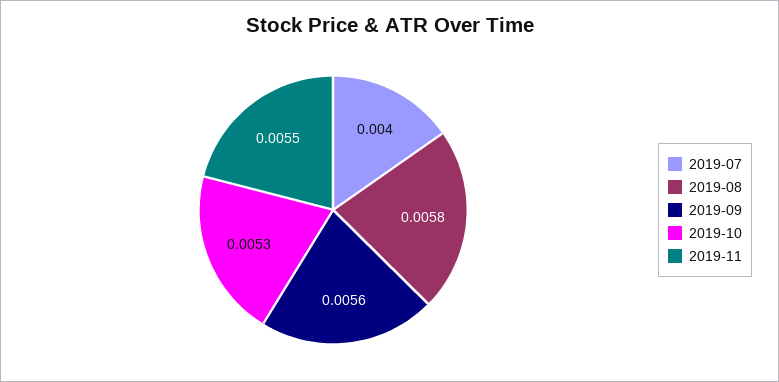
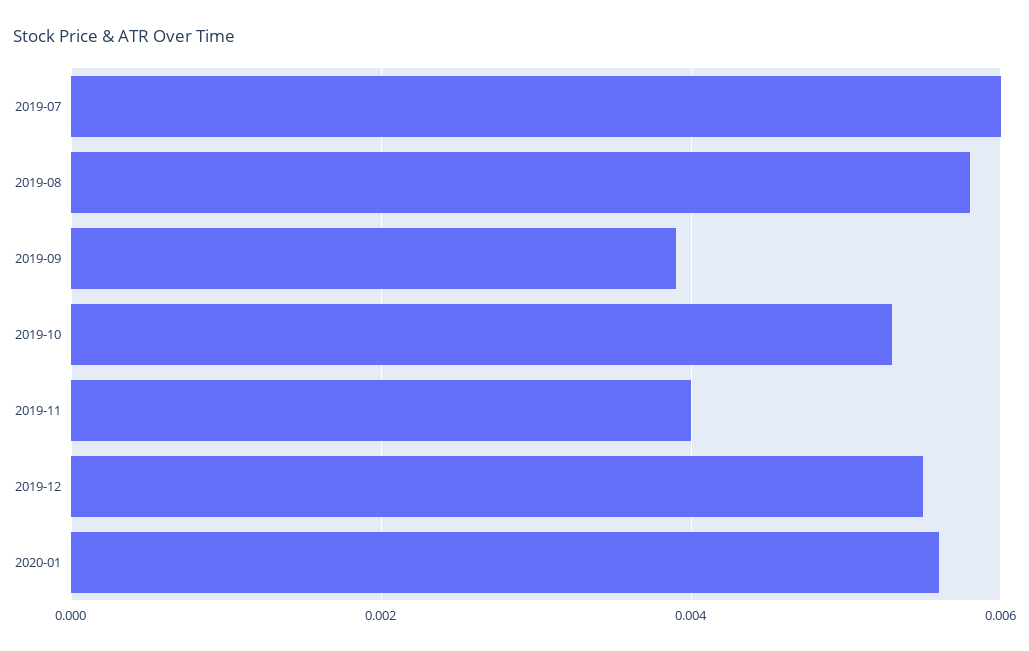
2019-07: 0.004 -> 0.006
2019-09: 0.0056 -> 0.004
2019-11: 0.0055 -> 0.004
2019-12: none -> 0.0055
2020-01: none -> 0.0055

